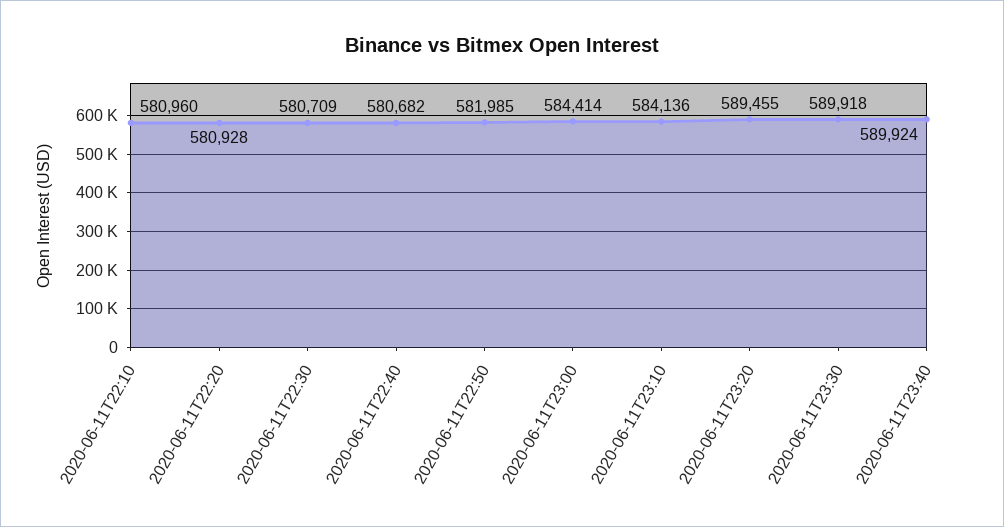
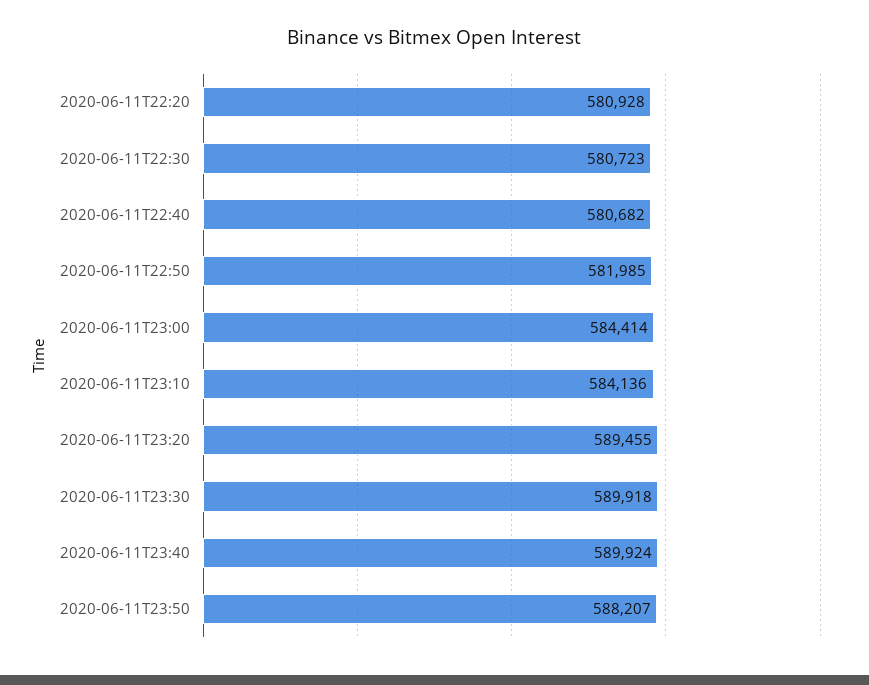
2020-06-11T22:10: 580960 -> none
2020-06-11T22:30: 580709 -> 580723
2020-06-11T23:50: none -> 588207

